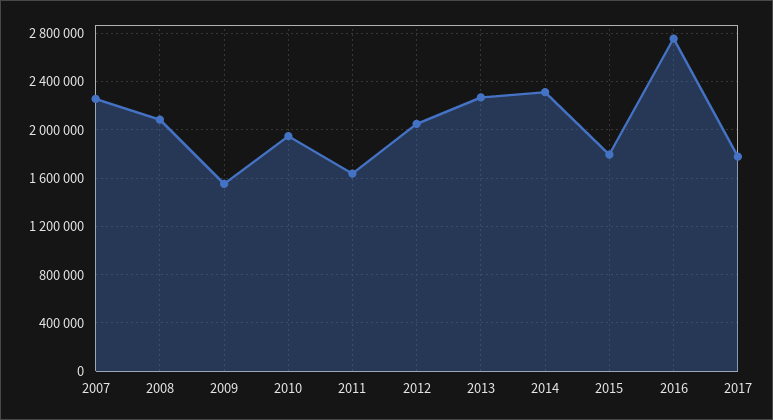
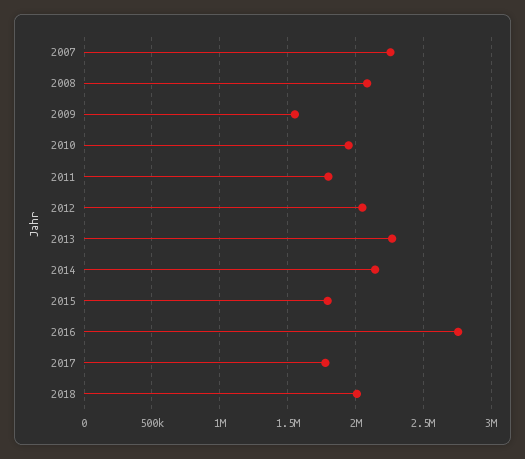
2011: 1650000 -> 1800000
2014: 2300000 -> 2150000
2018: none -> 2000000

